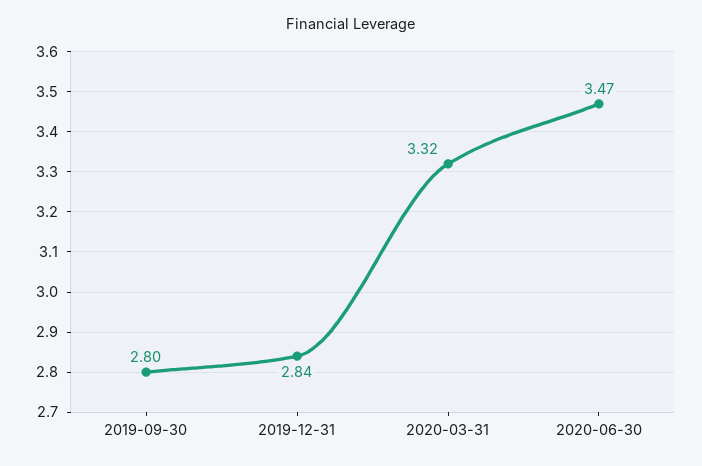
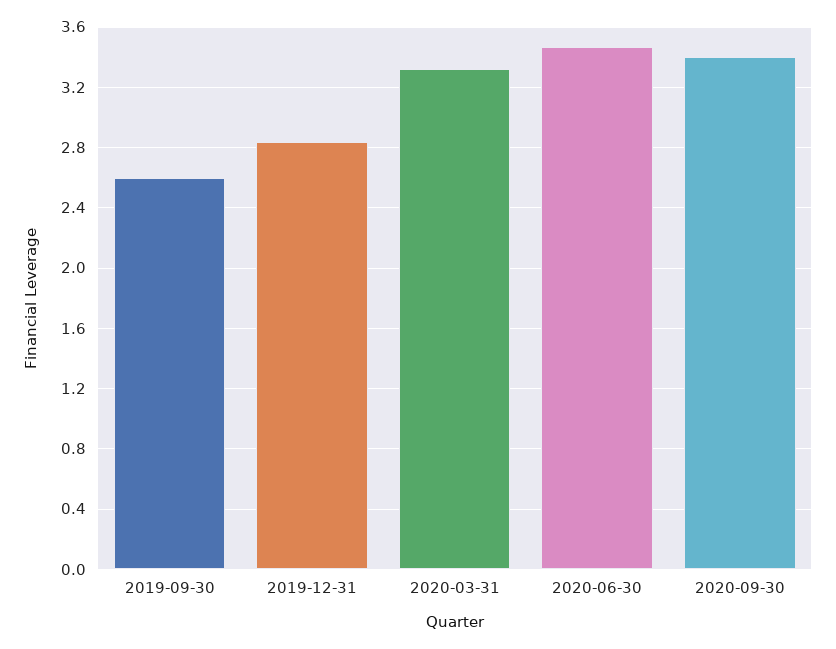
2019-09-30: 2.8 -> 2.6
2020-09-30: none -> 3.4

